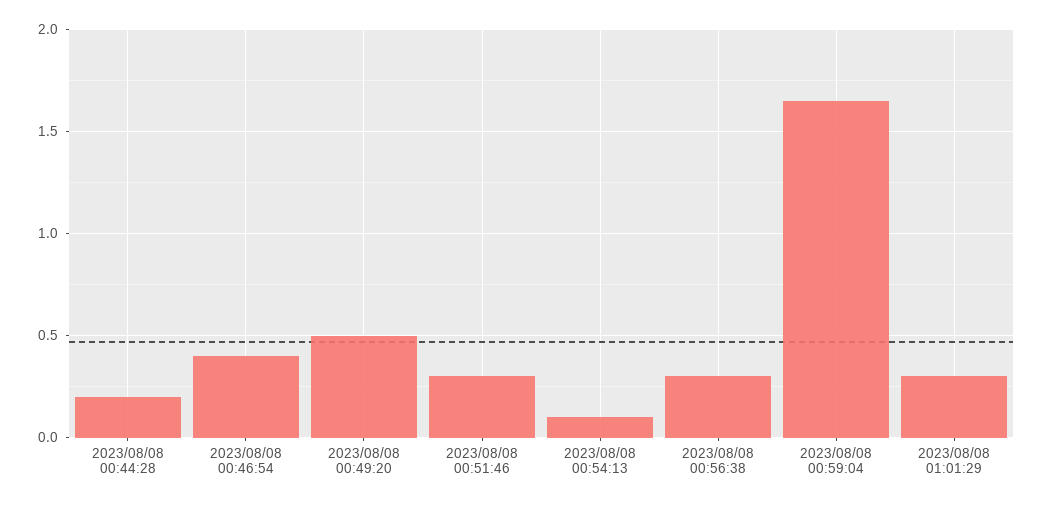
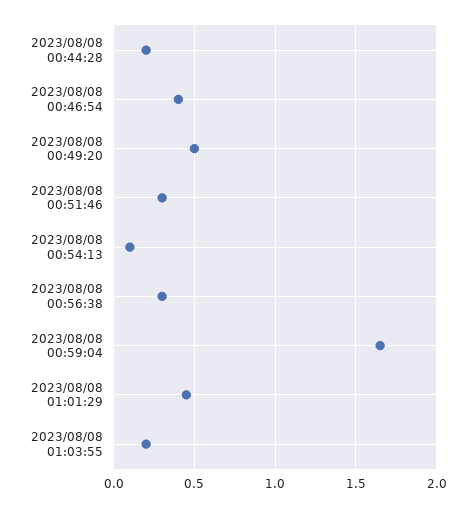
2023/08/08 01:01:29: 0.3 -> 0.45
2023/08/08 01:03:55: none -> 0.2

